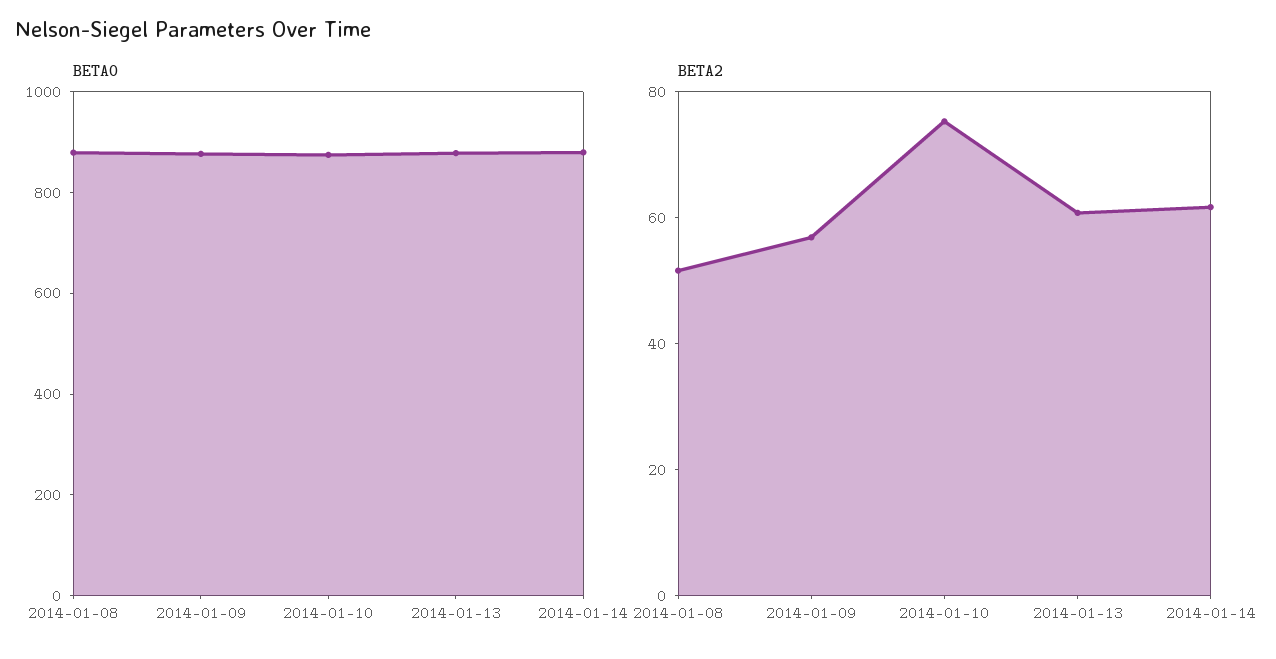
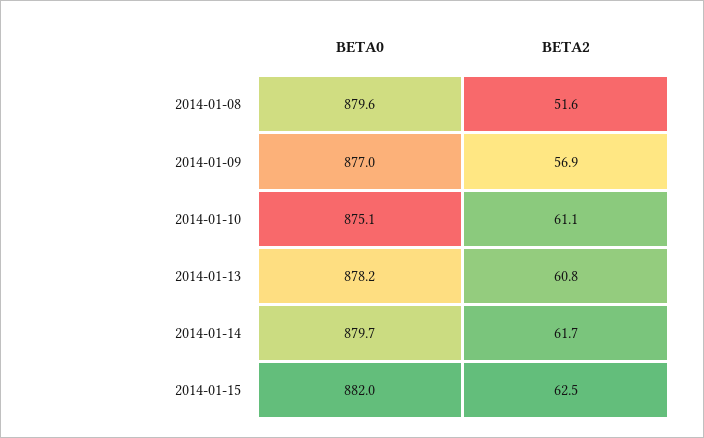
BETA2, 2014-01-10: 75 -> 61.1
BETA0, 2014-01-15: none -> 882
BETA2, 2014-01-15: none -> 62.5

